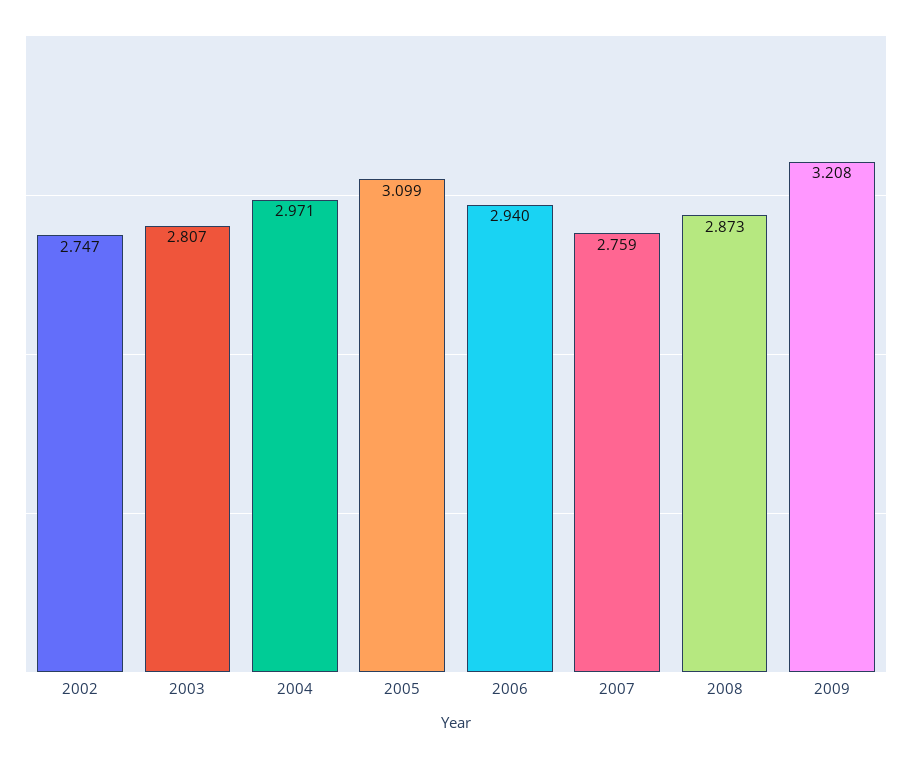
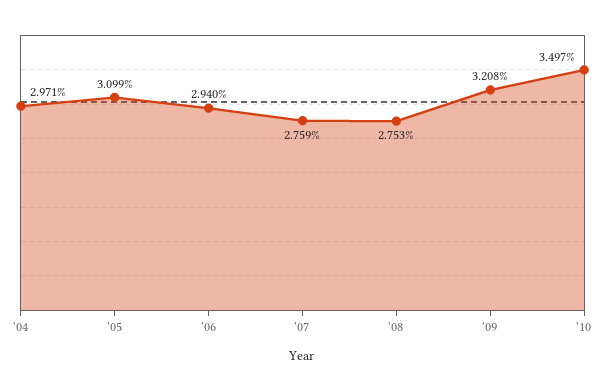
2002: 2.747 -> none
2003: 2.807 -> none
2008: 2.873 -> 2.753
'10: none -> 3.497

